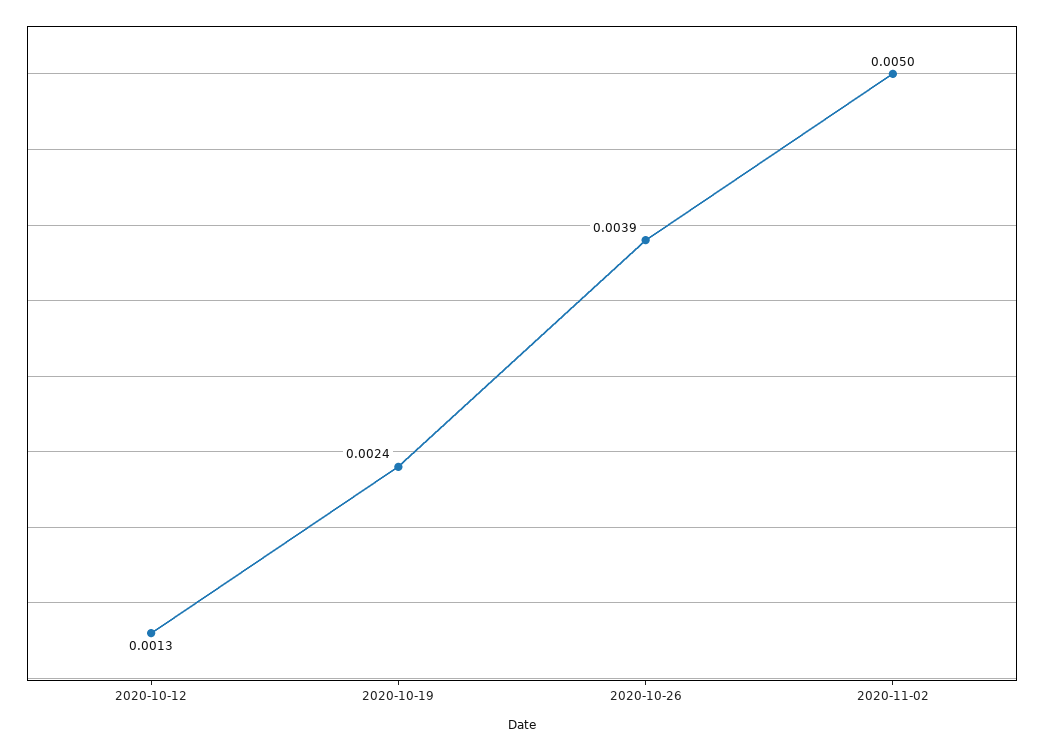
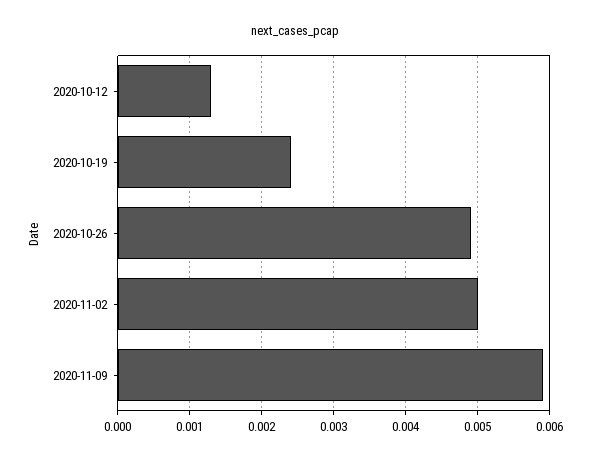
2020-10-26: 0.0039 -> 0.0049
2020-11-09: none -> 0.0059

